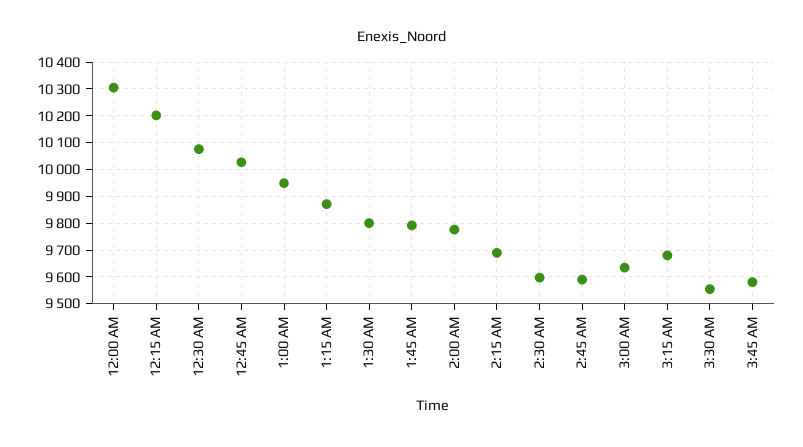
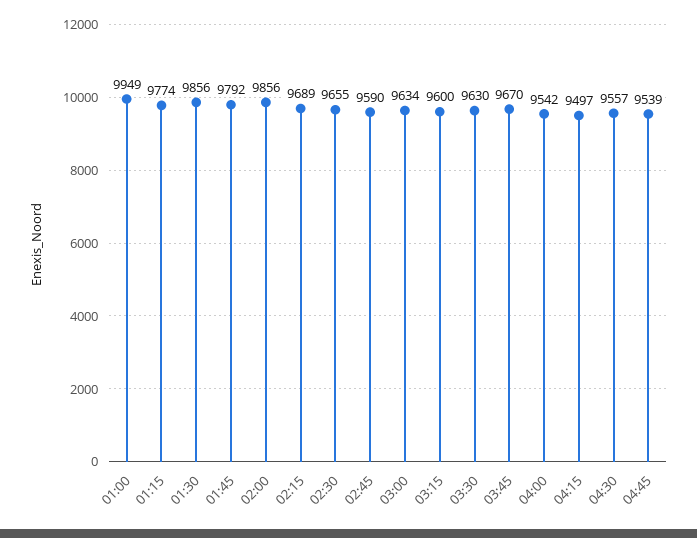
12:00 AM: 10300 -> none
12:15 AM: 10200 -> none
12:30 AM: 10075 -> none
12:45 AM: 10025 -> none
1:15 AM: 9875 -> 9774
1:30 AM: 9800 -> 9856
2:00 AM: 9775 -> 9856
2:30 AM: 9600 -> 9655
3:15 AM: 9675 -> 9600
3:30 AM: 9550 -> 9630
3:45 AM: 9575 -> 9670
04:00: none -> 9542
04:15: none -> 9497
04:30: none -> 9557
04:45: none -> 9539

